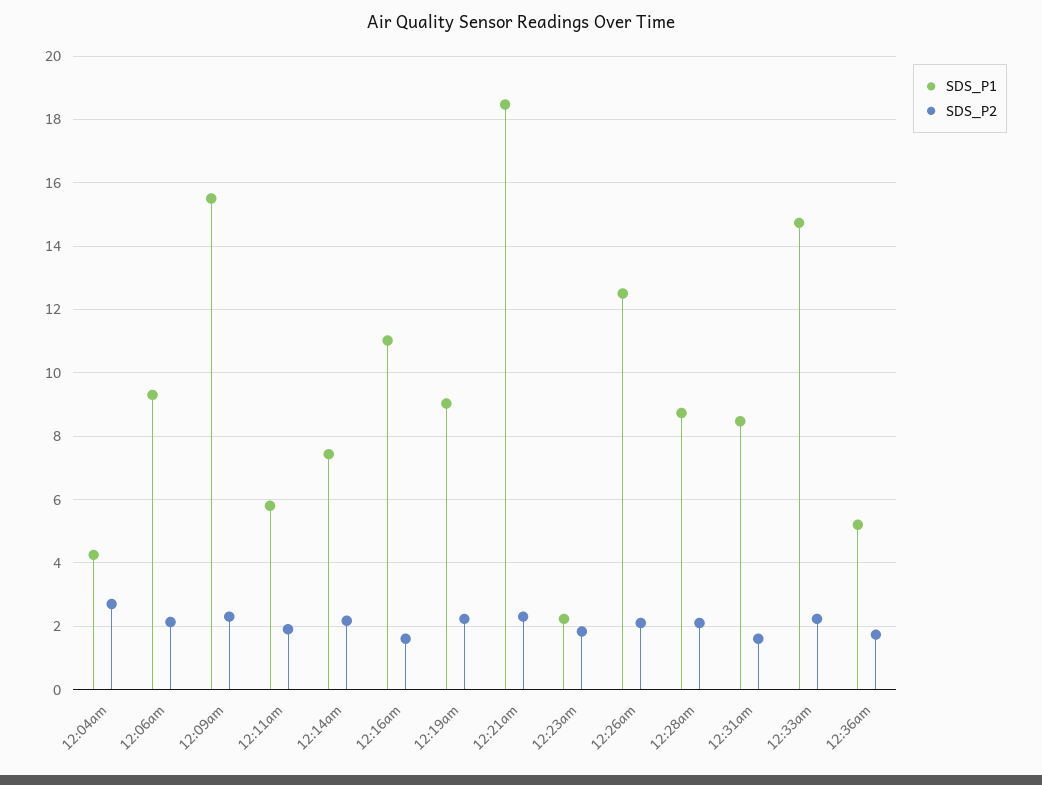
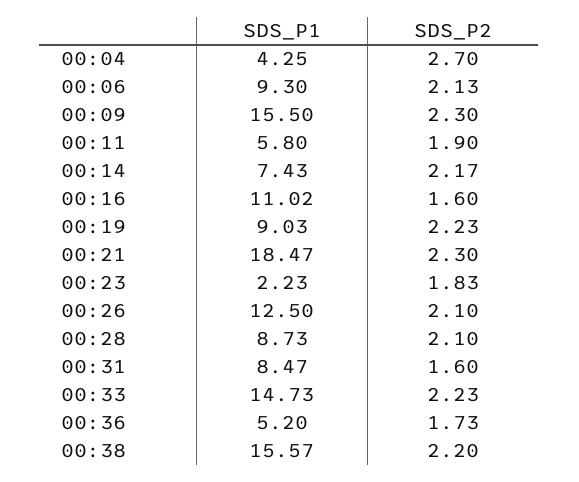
SDS_P1, 00:38: none -> 15.57
SDS_P2, 00:38: none -> 2.2

